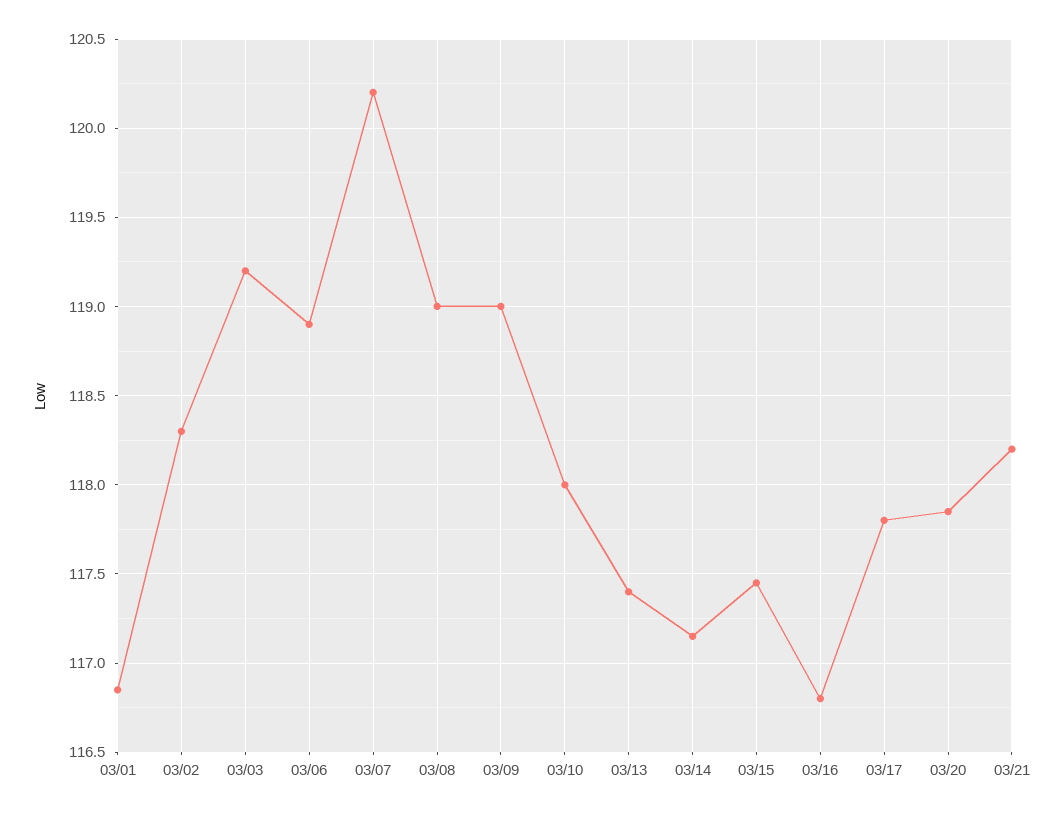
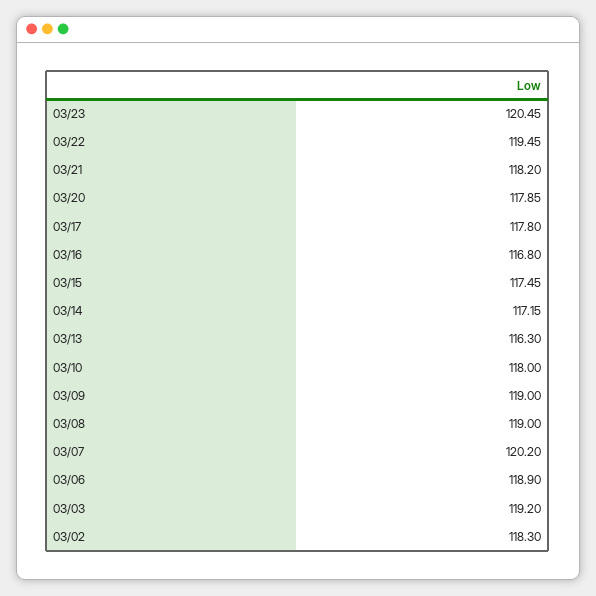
03/01: 116.85 -> none
03/13: 117.4 -> 116.3
03/23: none -> 120.45
03/22: none -> 119.45

